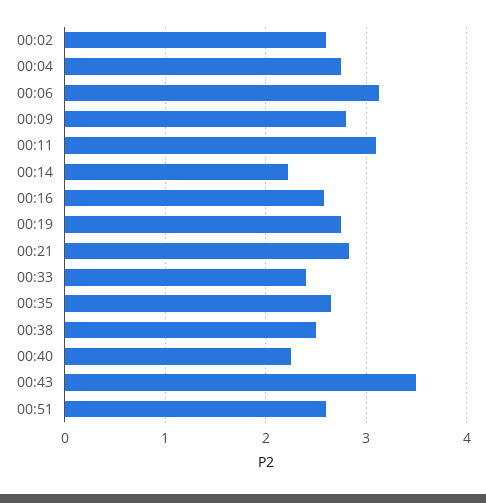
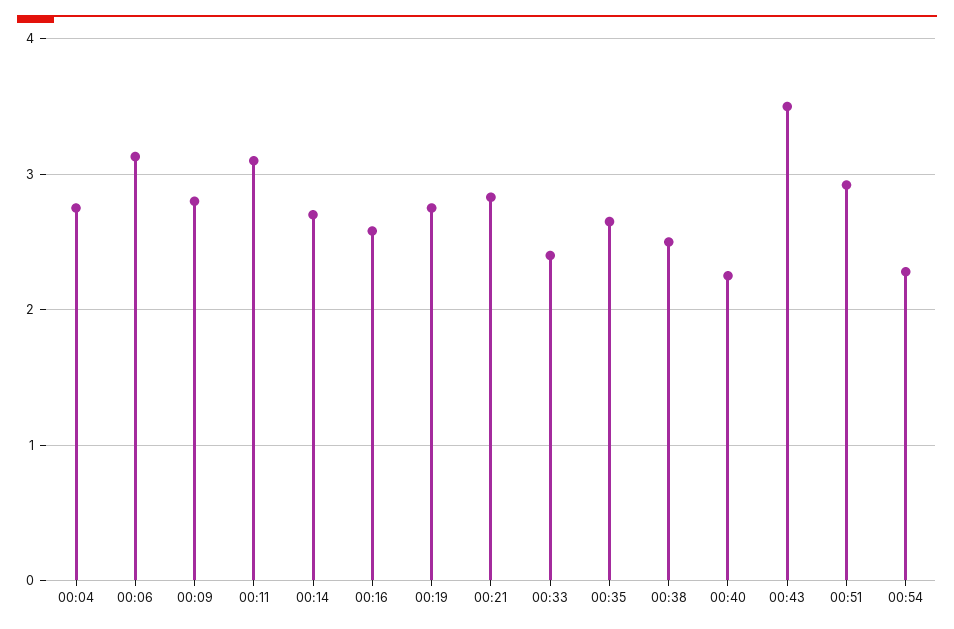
00:02: 2.6 -> none
00:14: 2.2 -> 2.7
00:51: 2.6 -> 2.9
00:54: none -> 2.3

